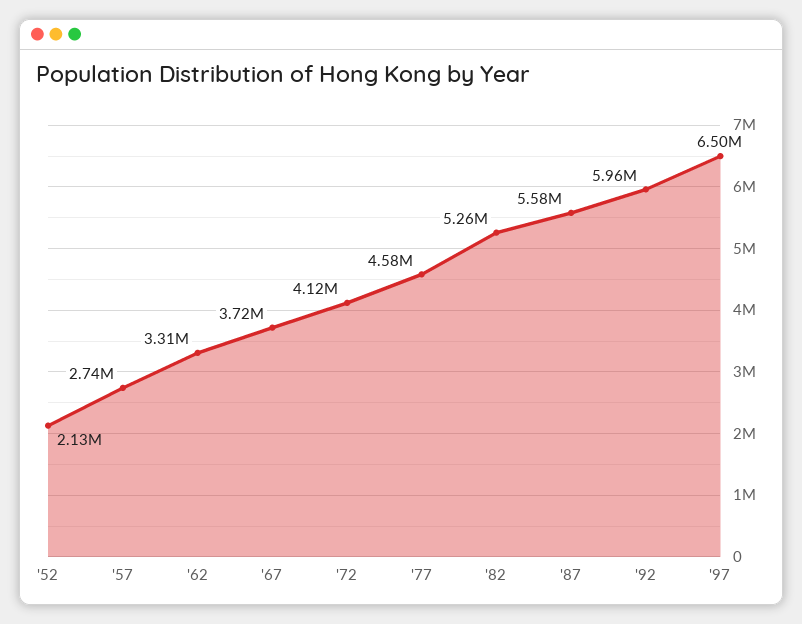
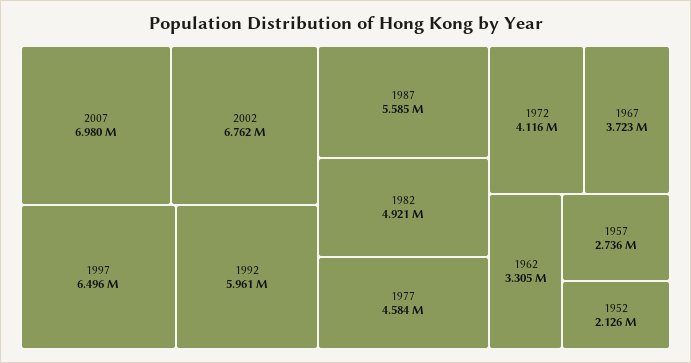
'82: 5260000 -> 4921000
2007: none -> 6980000
2002: none -> 6762000

